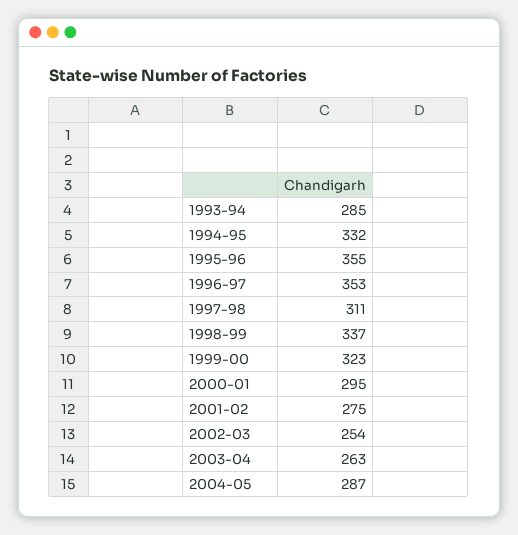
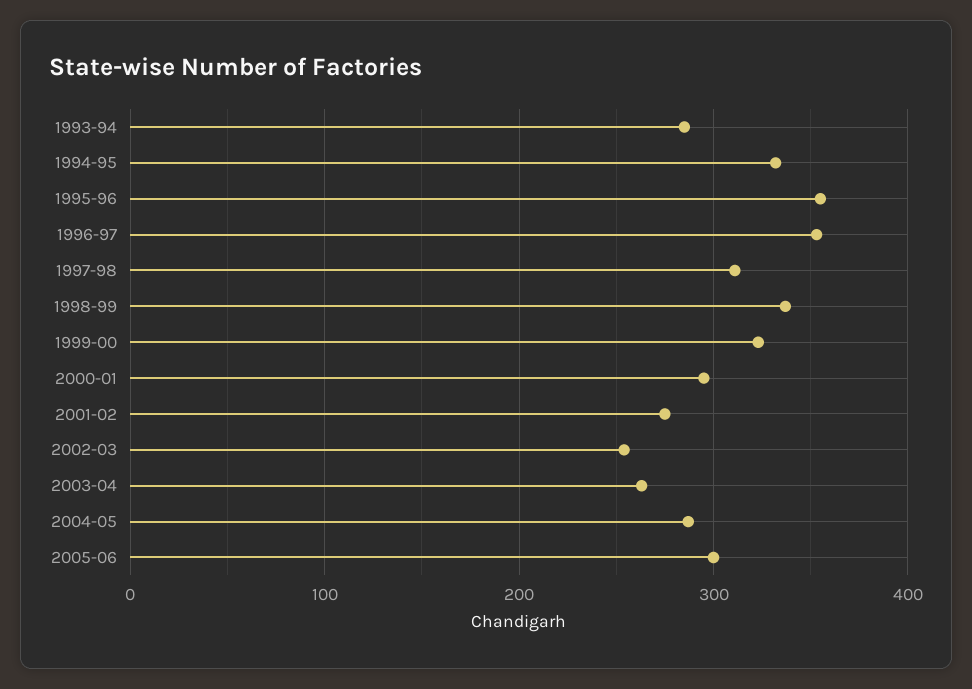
2005-06: none -> 300

